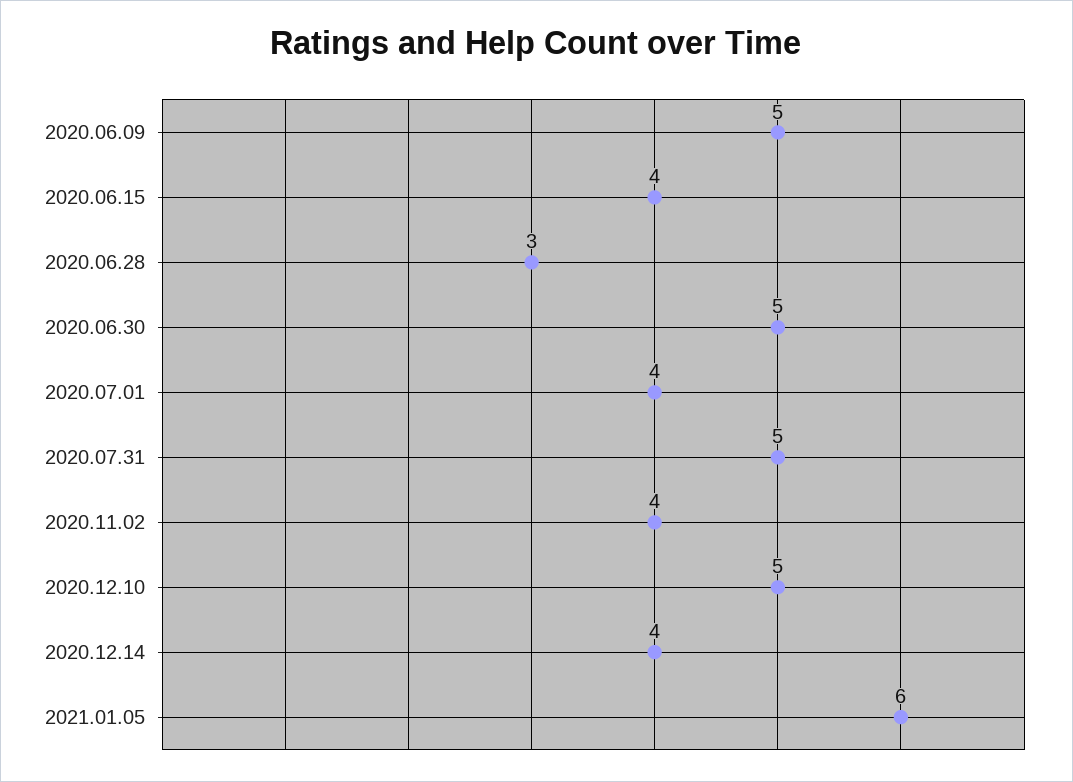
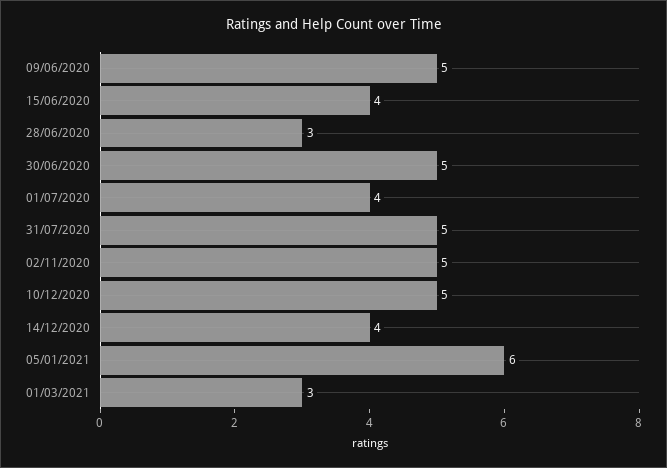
2020.11.02: 4 -> 5
01/03/2021: none -> 3

